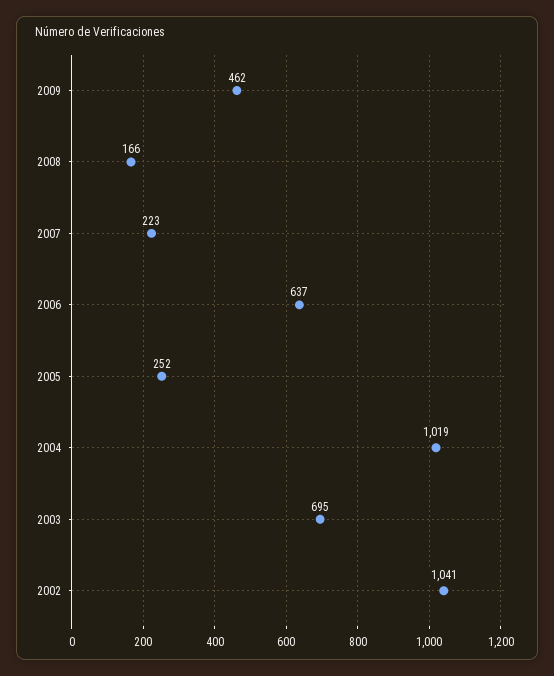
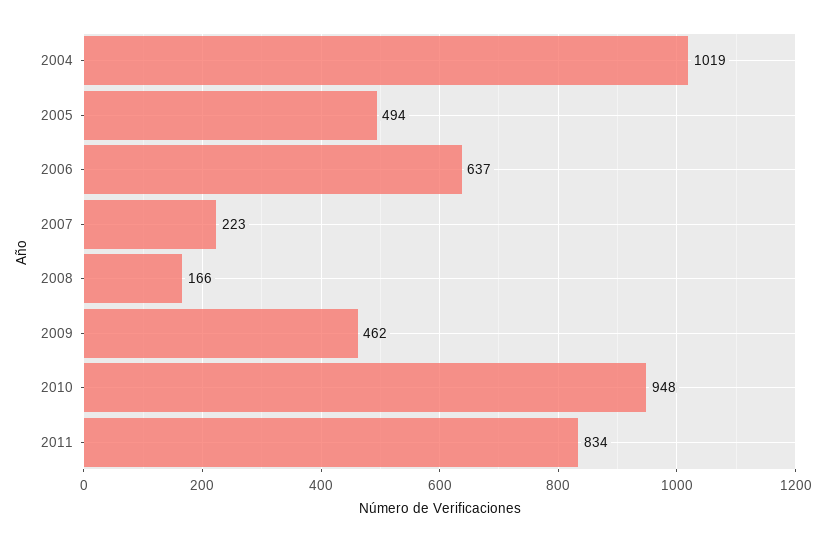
2005: 252 -> 494
2003: 695 -> none
2002: 1041 -> none
2010: none -> 948
2011: none -> 834

